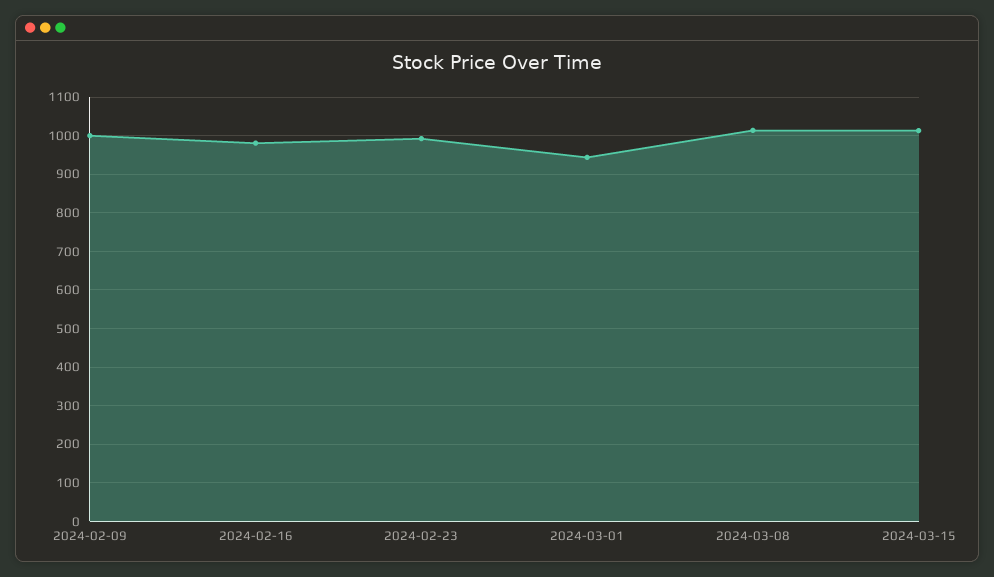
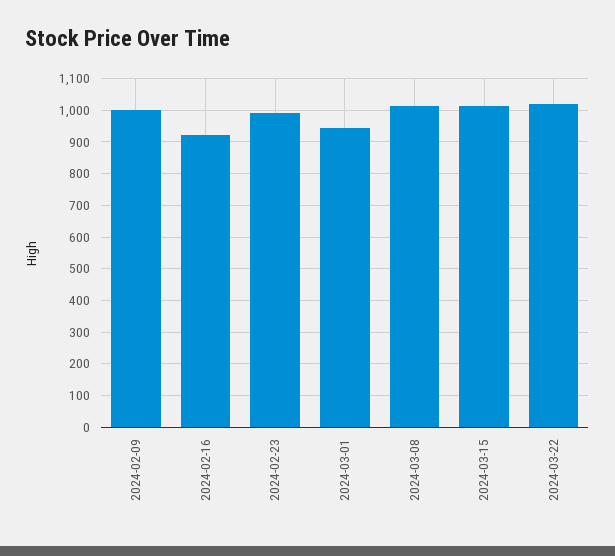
2024-02-16: 980 -> 920
2024-03-22: none -> 1020

